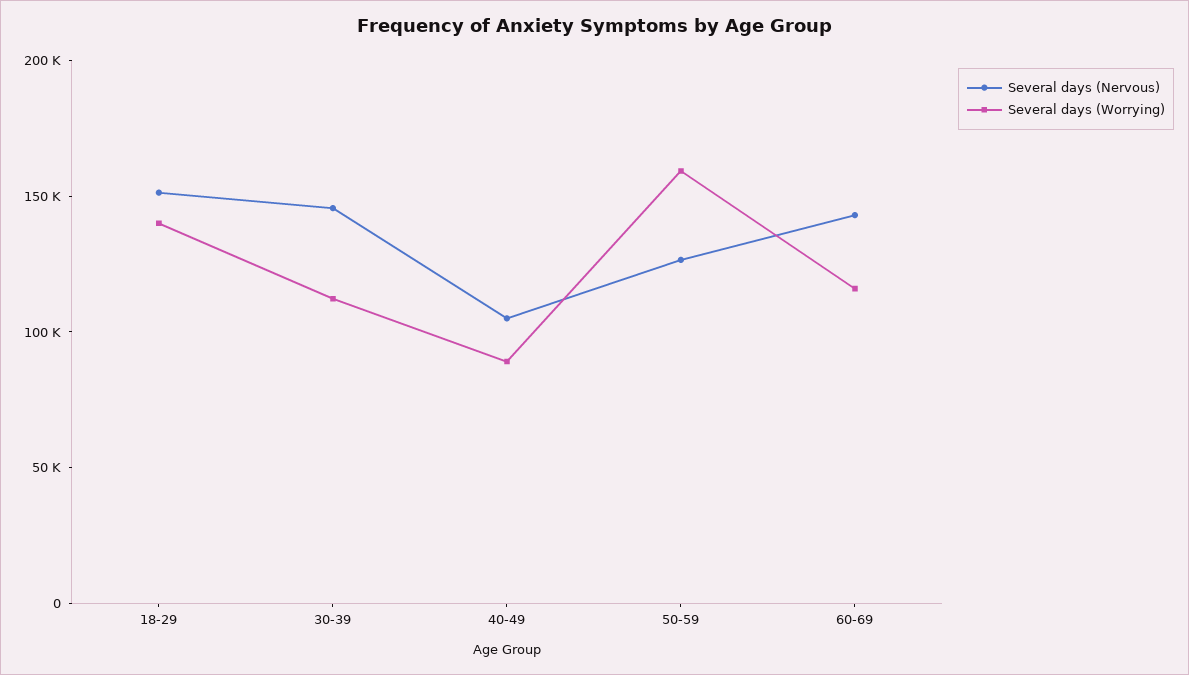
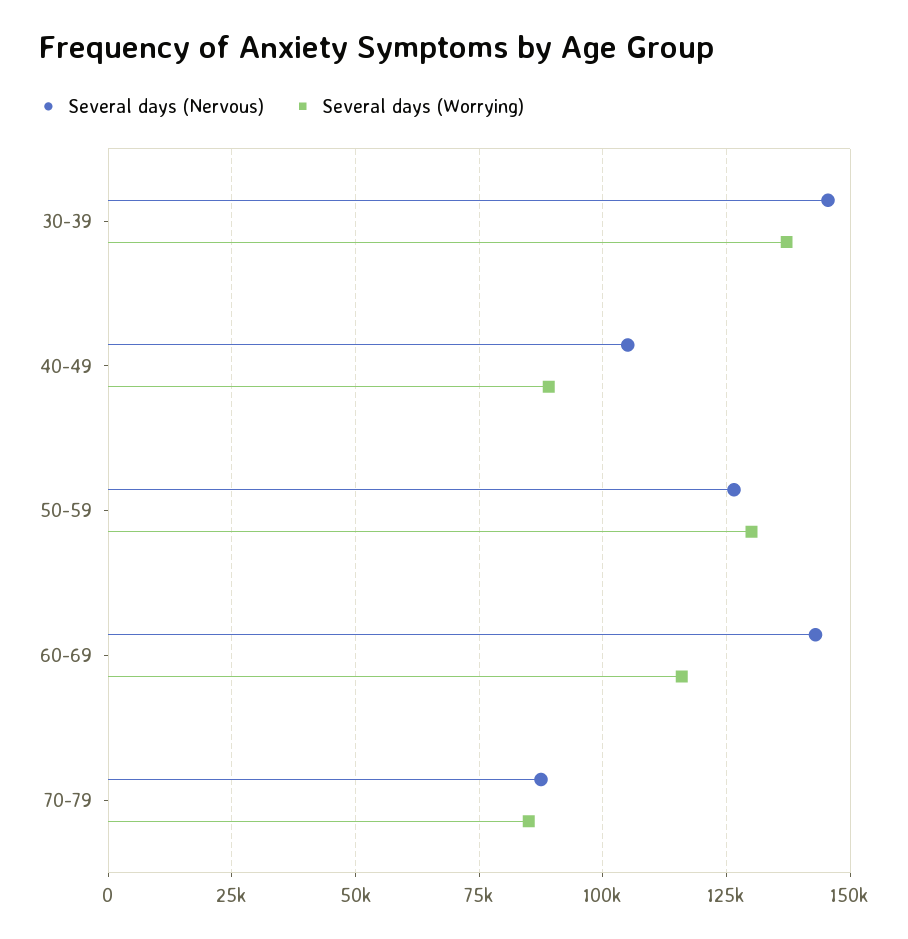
Several days (Nervous), 18-29: 150000 -> none
Several days (Worrying), 18-29: 140000 -> none
Several days (Worrying), 30-39: 110000 -> 137500
Several days (Worrying), 50-59: 160000 -> 130000
Several days (Nervous), 70-79: none -> 87500
Several days (Worrying), 70-79: none -> 85000

